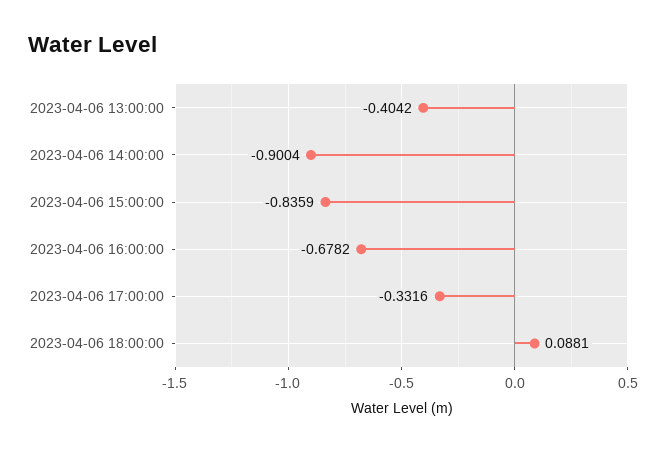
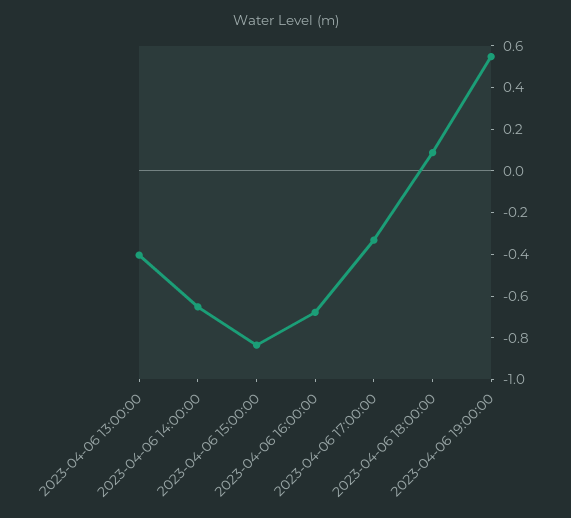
2023-04-06 14:00:00: -0.9004 -> -0.65
2023-04-06 19:00:00: none -> 0.55

